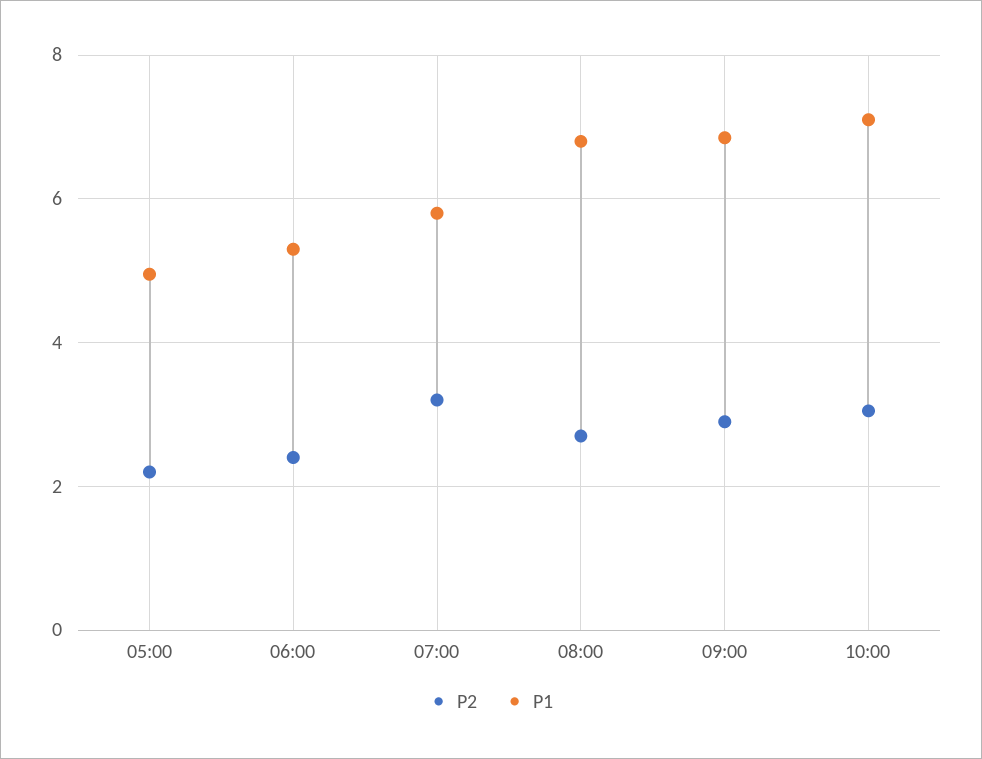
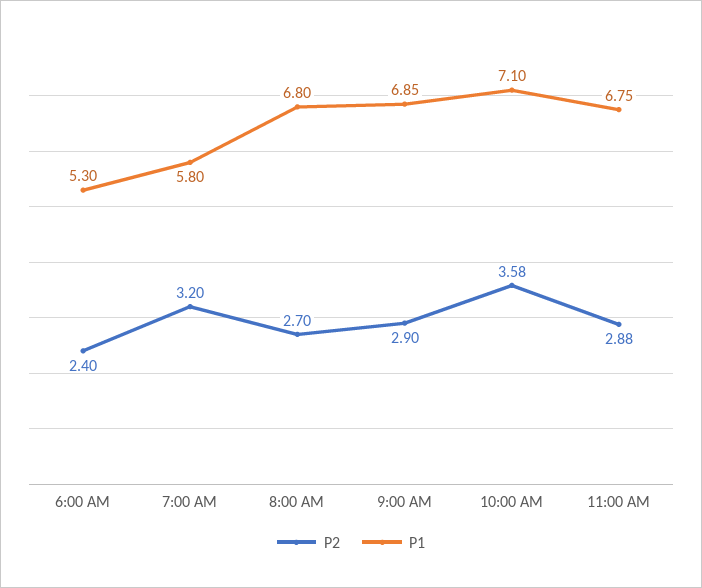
P2, 05:00: 2.2 -> none
P1, 05:00: 5 -> none
P2, 10:00: 3 -> 3.58
P2, 11:00 AM: none -> 2.88
P1, 11:00 AM: none -> 6.75

